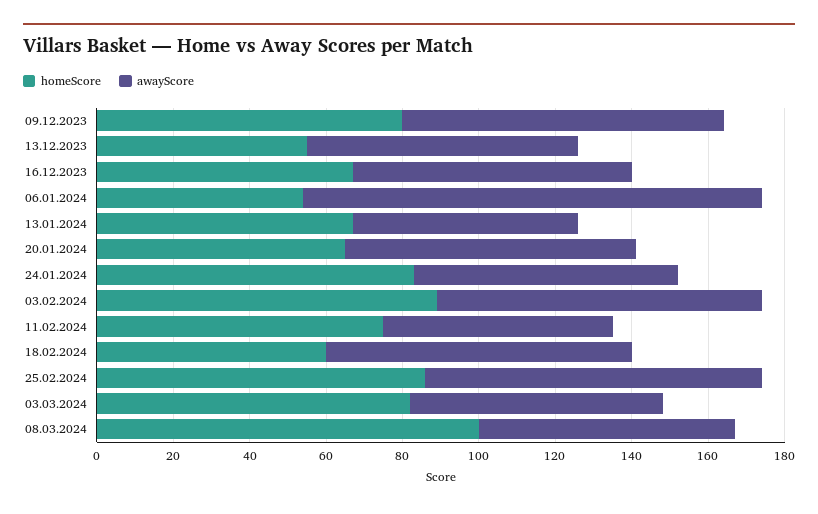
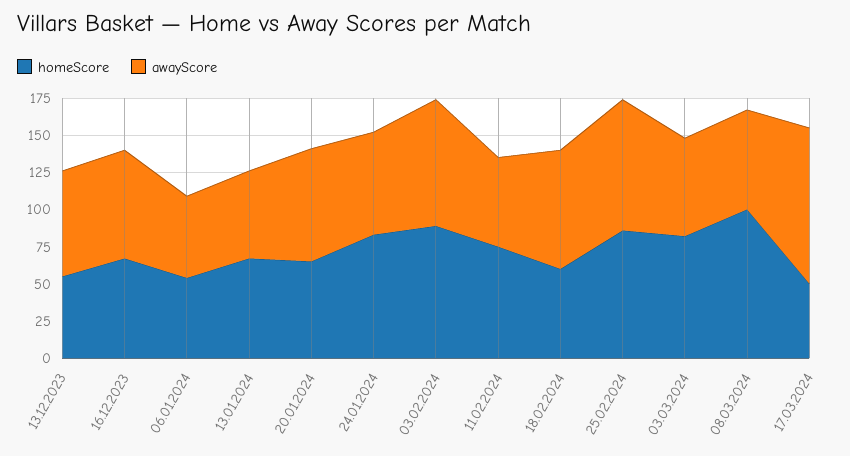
homeScore, 09.12.2023: 80 -> none
awayScore, 09.12.2023: 85 -> none
awayScore, 06.01.2024: 120 -> 50
homeScore, 17.03.2024: none -> 50
awayScore, 17.03.2024: none -> 100

